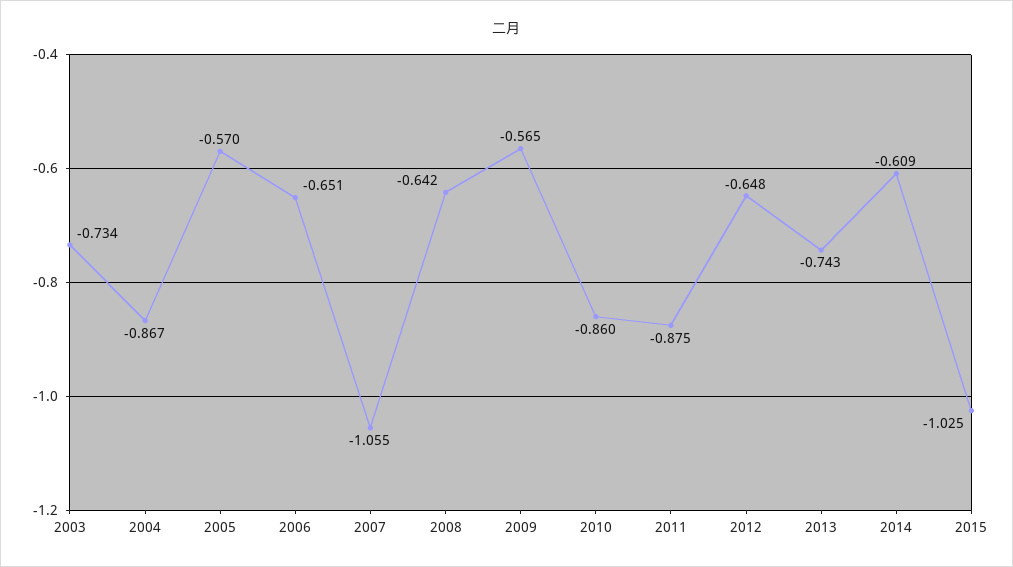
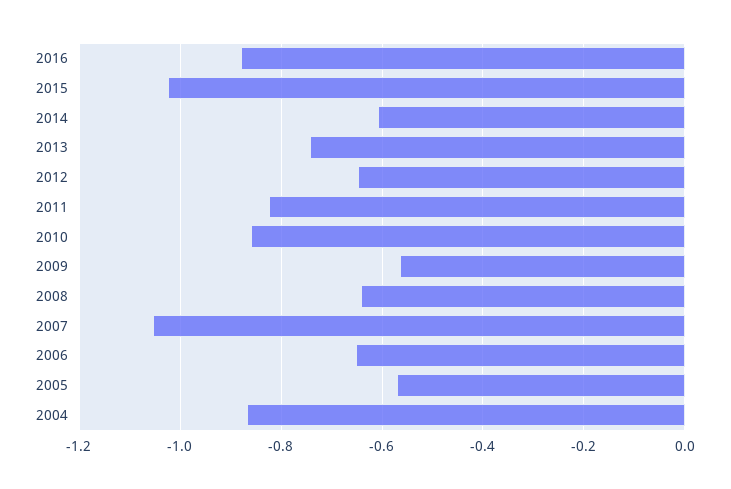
2003: -0.734 -> none
2011: -0.875 -> -0.82
2016: none -> -0.88

